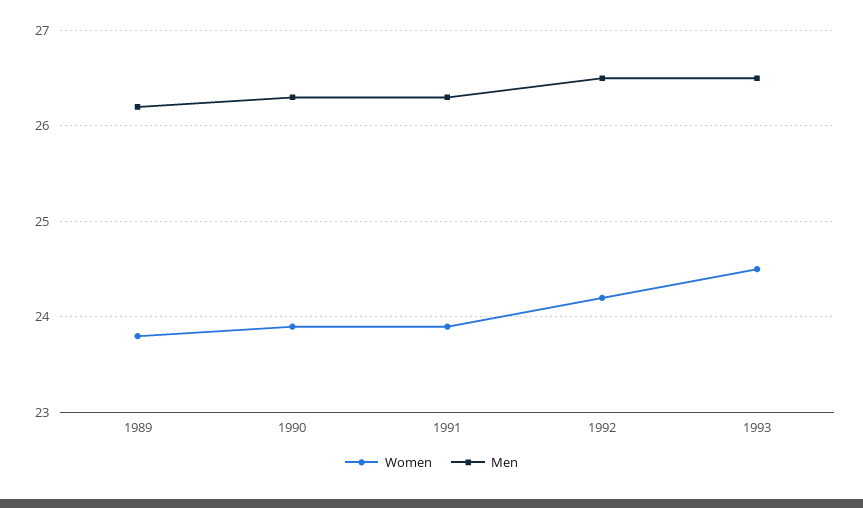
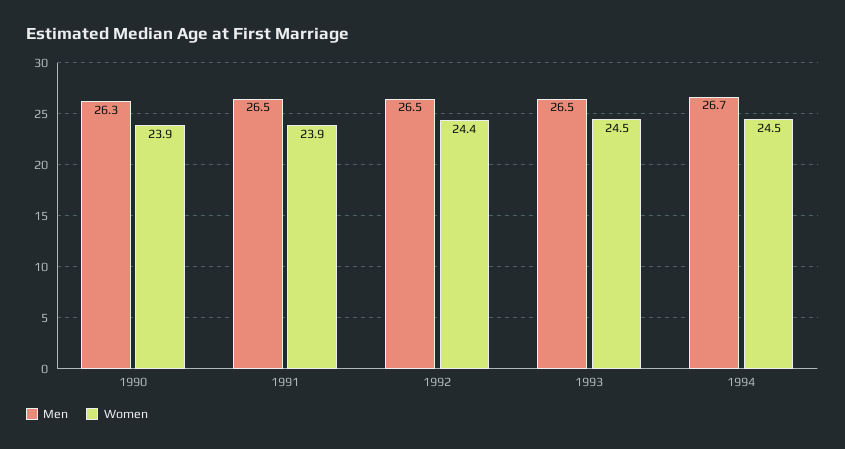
Women, 1989: 23.8 -> none
Men, 1989: 26.2 -> none
Men, 1991: 26.3 -> 26.5
Women, 1992: 24.2 -> 24.4
Men, 1994: none -> 26.7
Women, 1994: none -> 24.5

